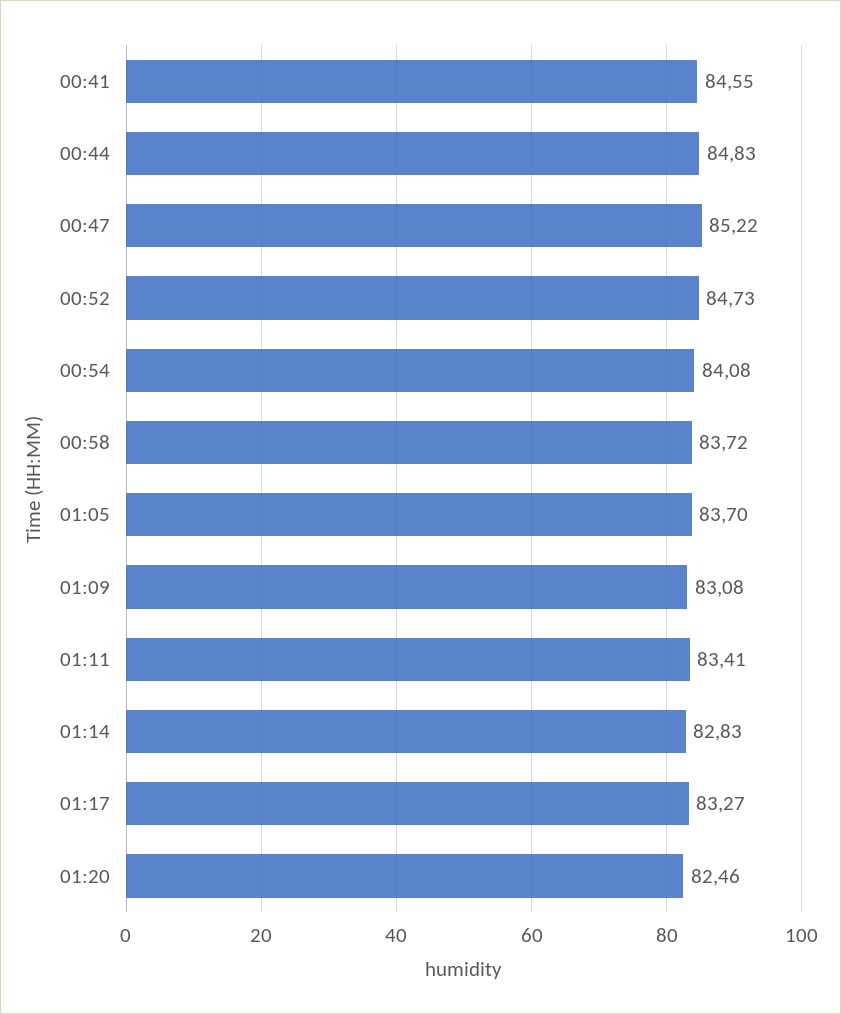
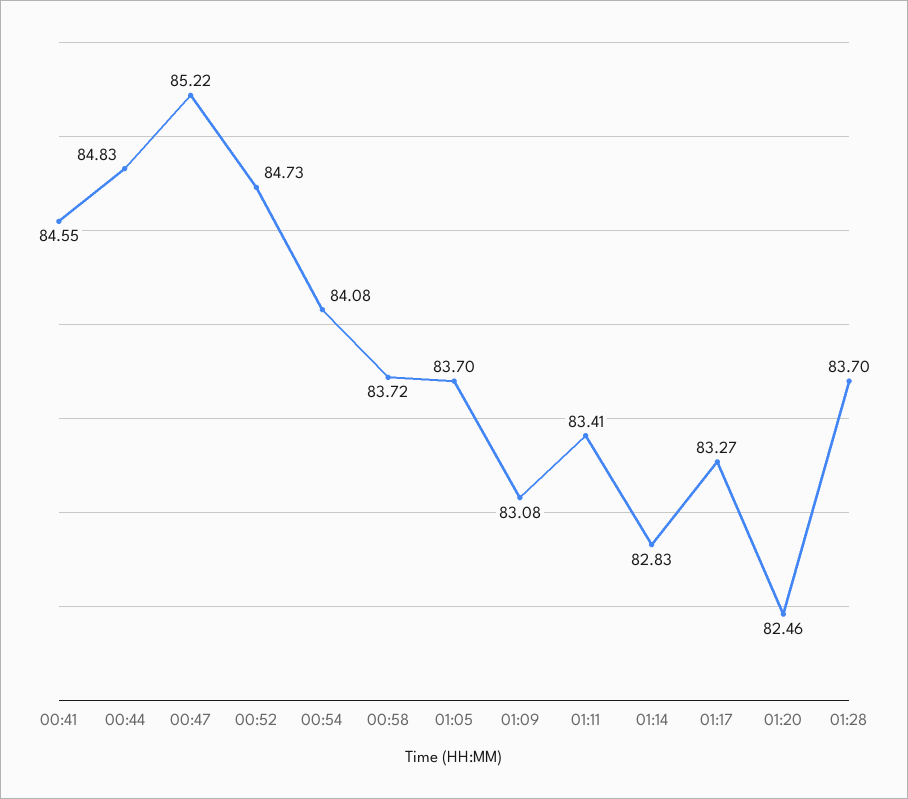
01:28: none -> 83.7

